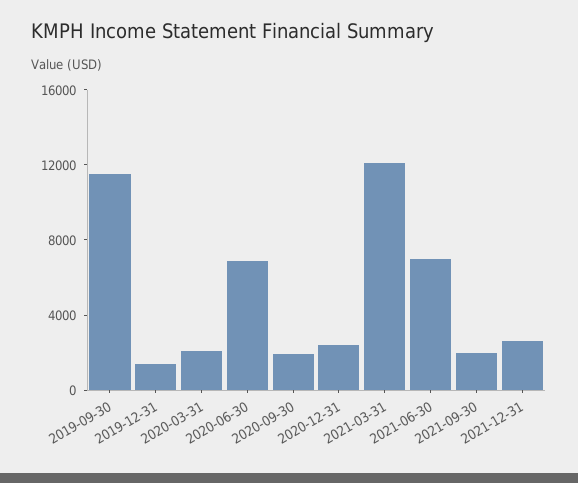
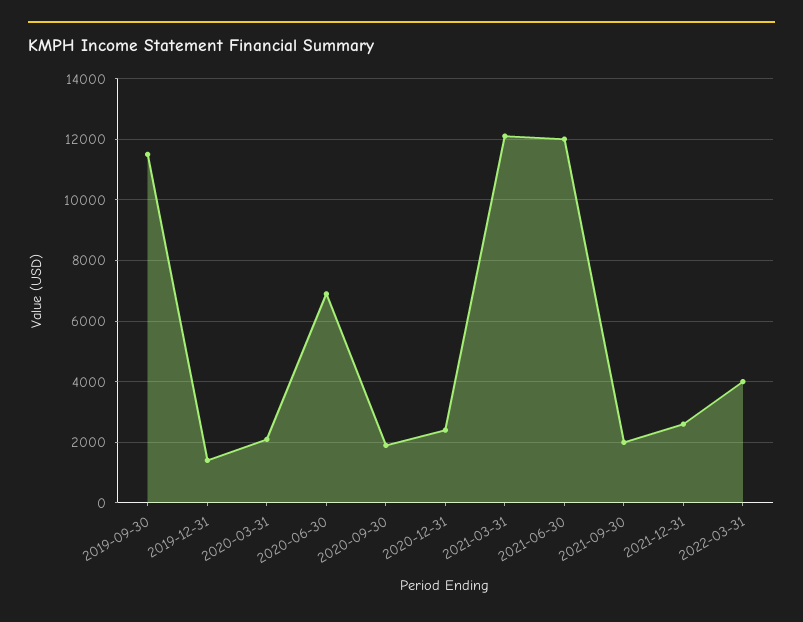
2021-06-30: 7000 -> 12000
2022-03-31: none -> 4000

